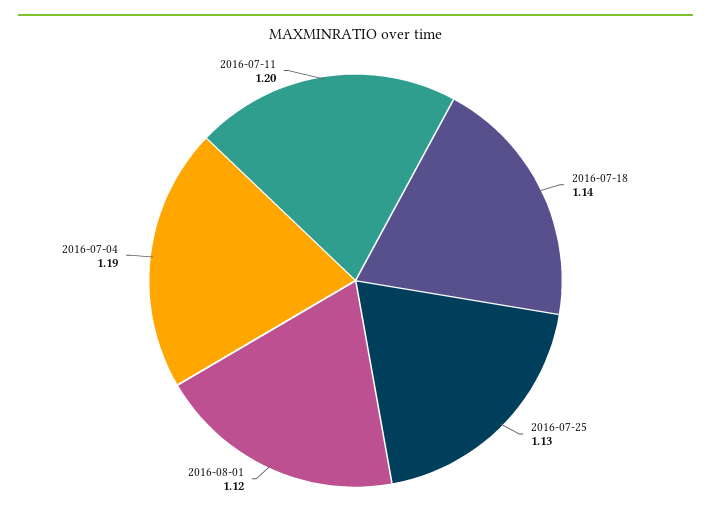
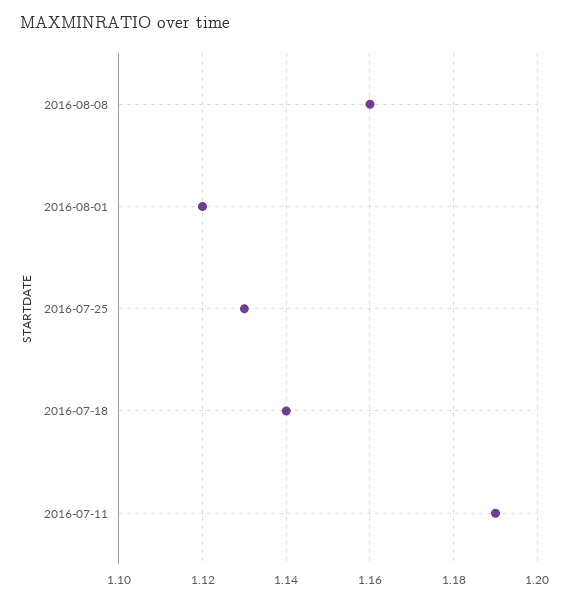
2016-07-04: 1.19 -> none
2016-07-11: 1.2 -> 1.19
2016-08-08: none -> 1.16

